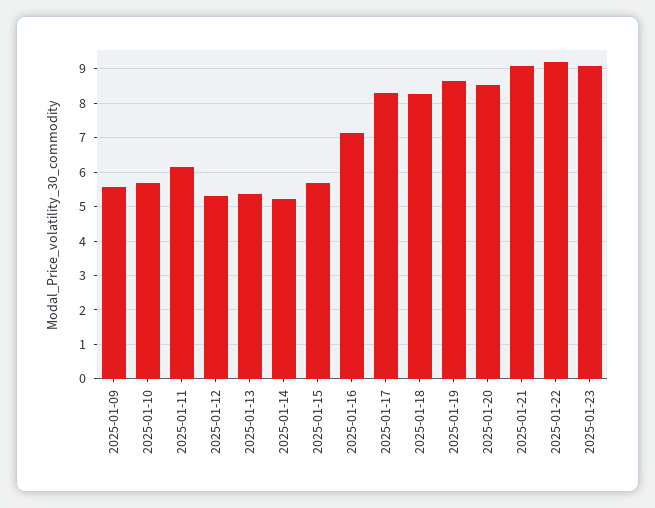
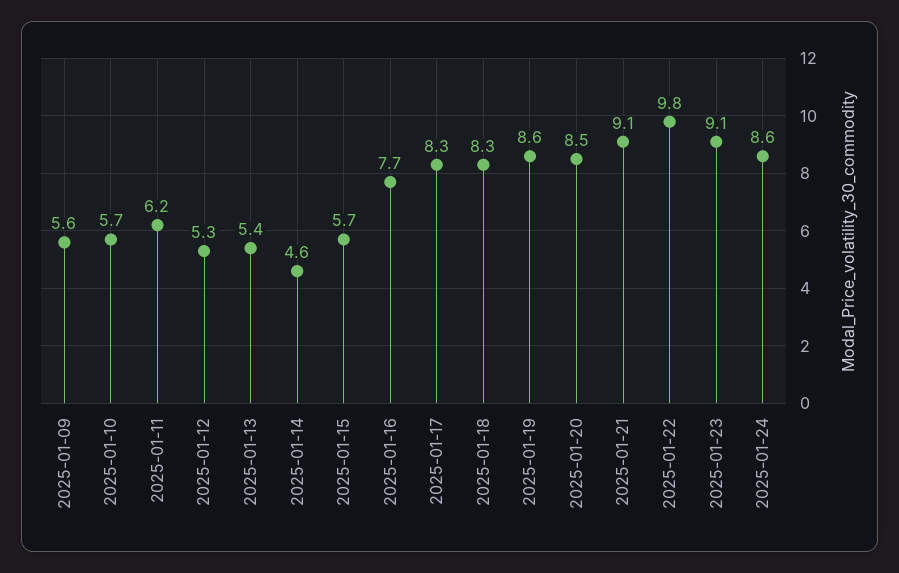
2025-01-14: 5.2 -> 4.6
2025-01-16: 7.2 -> 7.7
2025-01-22: 9.2 -> 9.8
2025-01-24: none -> 8.6

